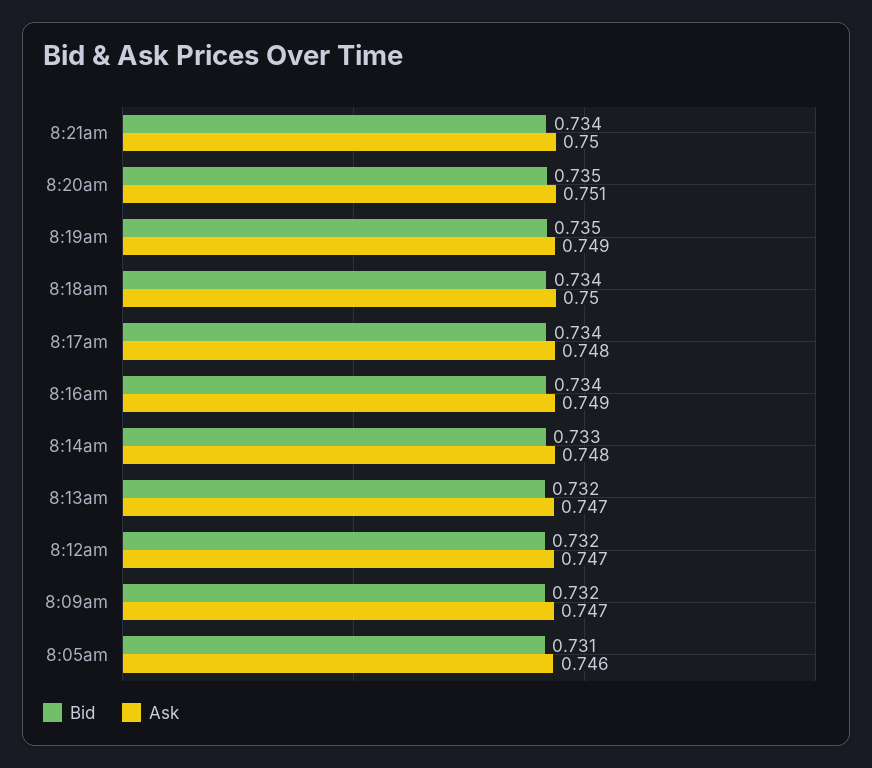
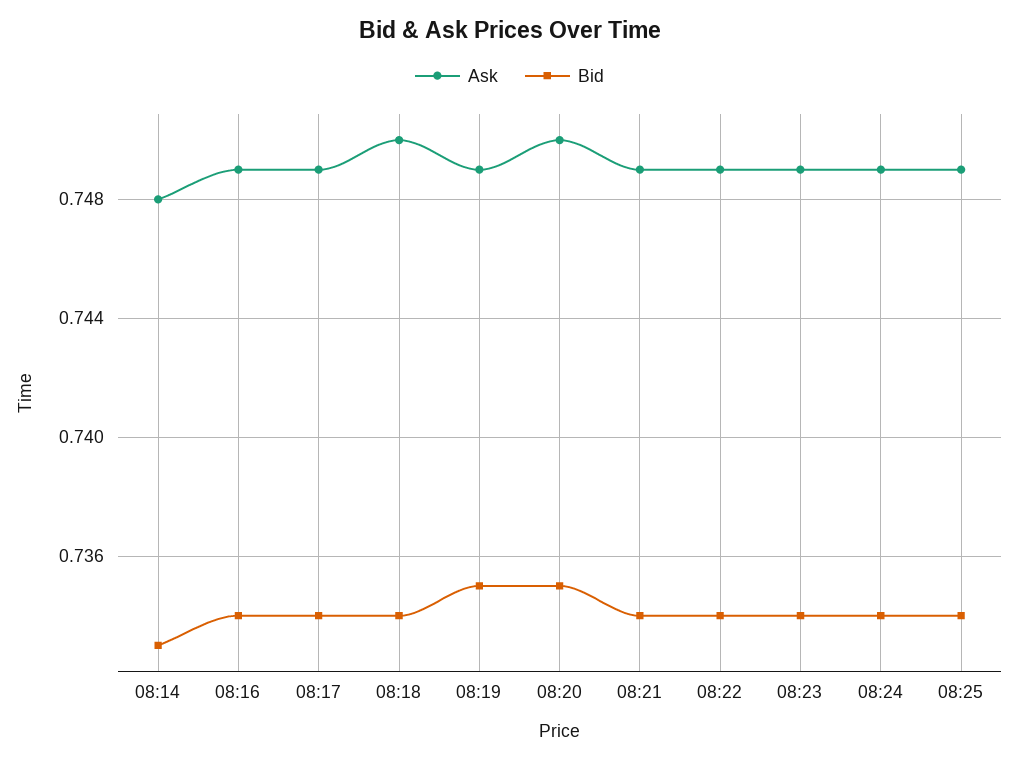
Ask, 8:21am: 0.75 -> 0.749
Ask, 8:20am: 0.751 -> 0.75
Ask, 8:17am: 0.748 -> 0.749
Bid, 8:13am: 0.732 -> none
Ask, 8:13am: 0.747 -> none
Bid, 8:12am: 0.732 -> none
Ask, 8:12am: 0.747 -> none
Bid, 8:09am: 0.732 -> none
Ask, 8:09am: 0.747 -> none
Bid, 8:05am: 0.731 -> none
Ask, 8:05am: 0.746 -> none
Ask, 08:22: none -> 0.749
Bid, 08:22: none -> 0.734
Ask, 08:23: none -> 0.749
Bid, 08:23: none -> 0.734
Ask, 08:24: none -> 0.749
Bid, 08:24: none -> 0.734
Ask, 08:25: none -> 0.749
Bid, 08:25: none -> 0.734

